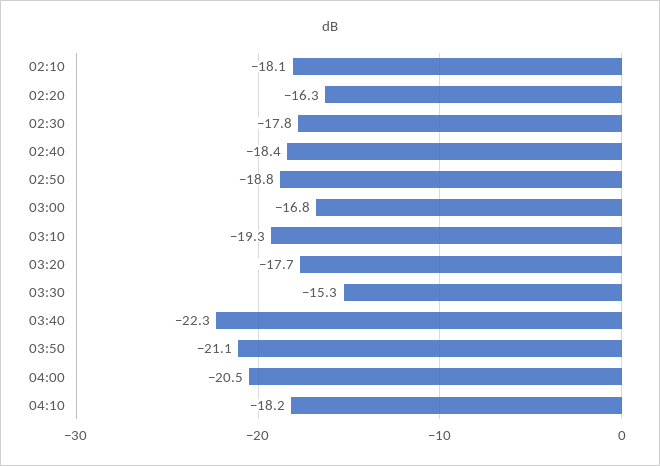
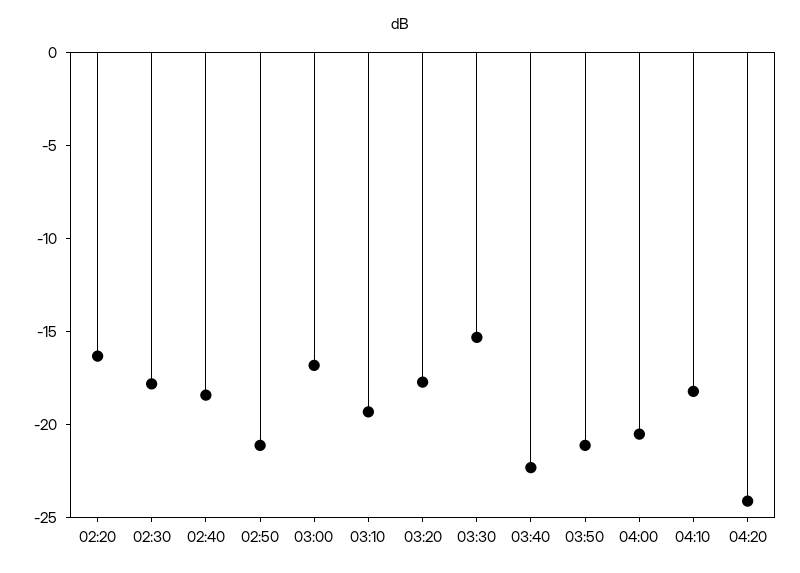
02:10: -18.1 -> none
02:50: -18.8 -> -21
04:20: none -> -24

